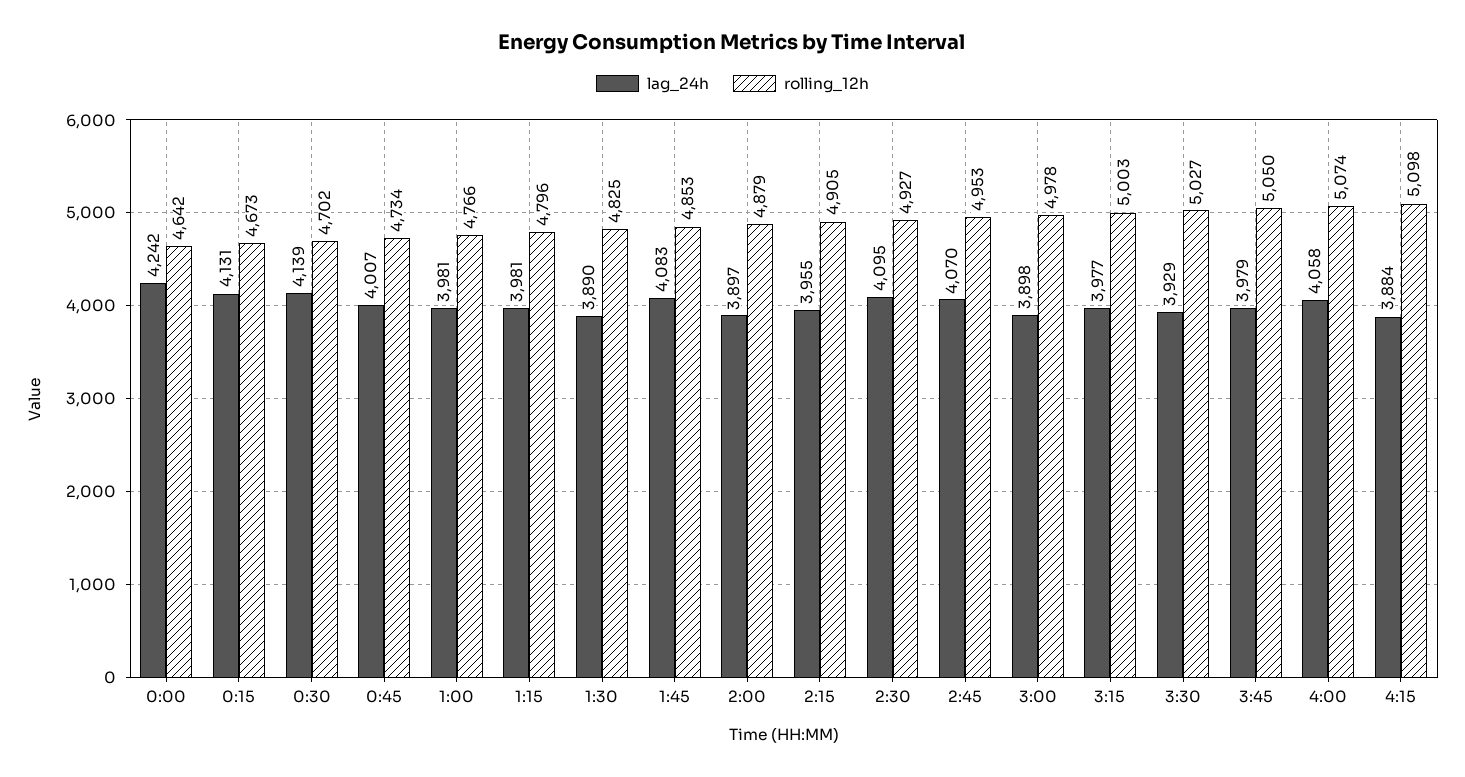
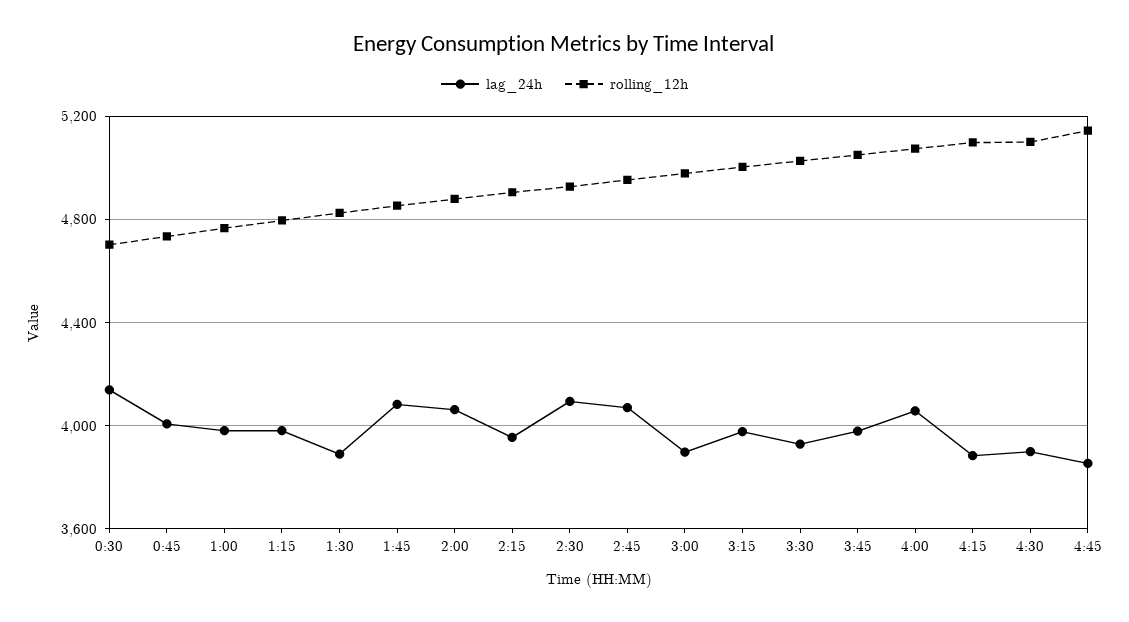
lag_24h, 0:00: 4242 -> none
rolling_12h, 0:00: 4642 -> none
lag_24h, 0:15: 4131 -> none
rolling_12h, 0:15: 4673 -> none
lag_24h, 2:00: 3897 -> 4050
lag_24h, 4:30: none -> 3900
rolling_12h, 4:30: none -> 5100
lag_24h, 4:45: none -> 3850
rolling_12h, 4:45: none -> 5150

